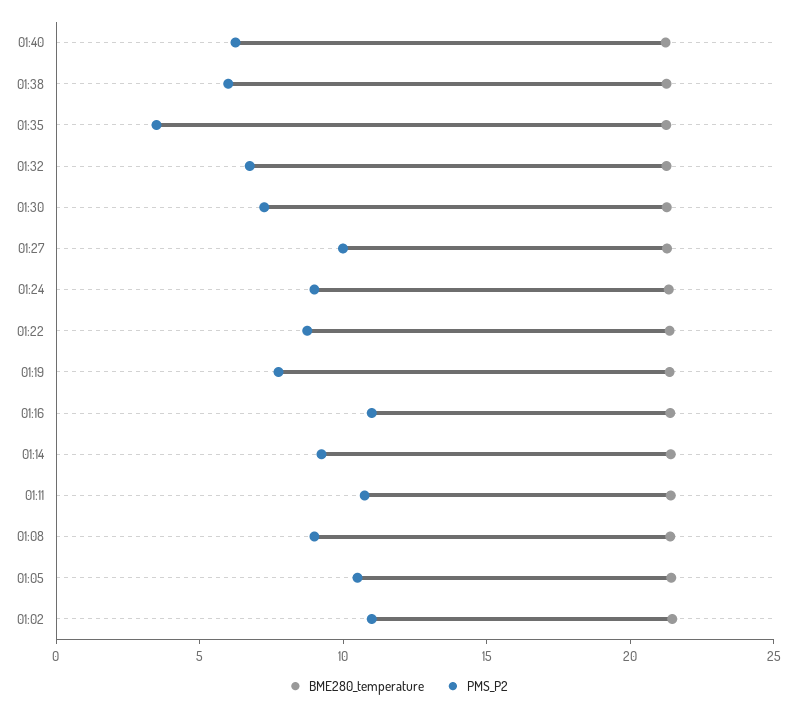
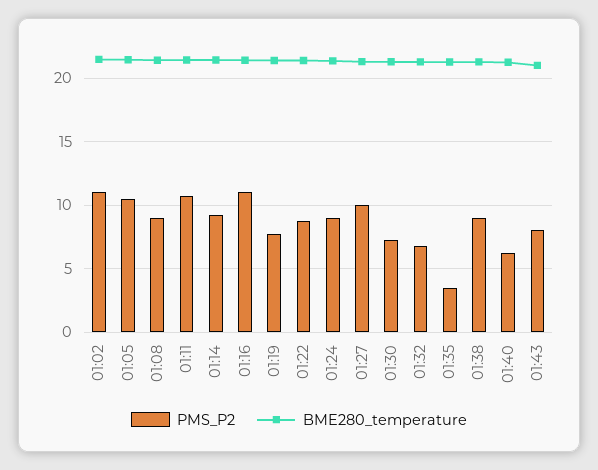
PMS_P2, 01:38: 6 -> 9
PMS_P2, 01:43: none -> 8
BME280_temperature, 01:43: none -> 21

